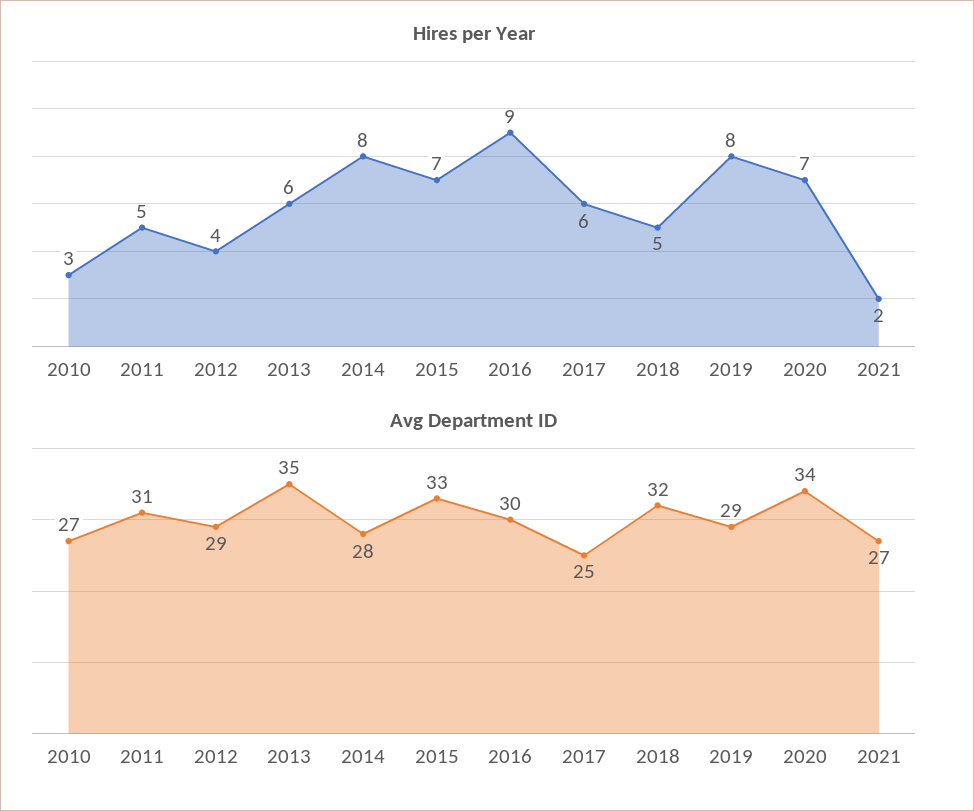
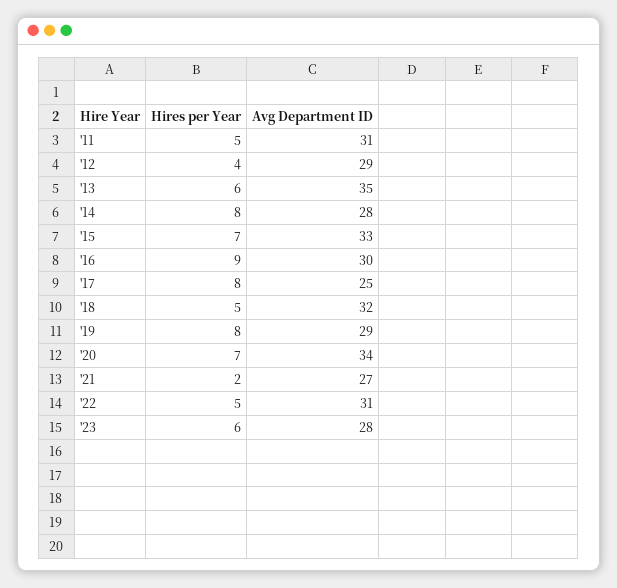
Hires per Year, 2010: 3 -> none
Hires per Year, 2017: 6 -> 8
Avg Department ID, 2010: 27 -> none
Hires per Year, '22: none -> 5
Avg Department ID, '22: none -> 31
Hires per Year, '23: none -> 6
Avg Department ID, '23: none -> 28

